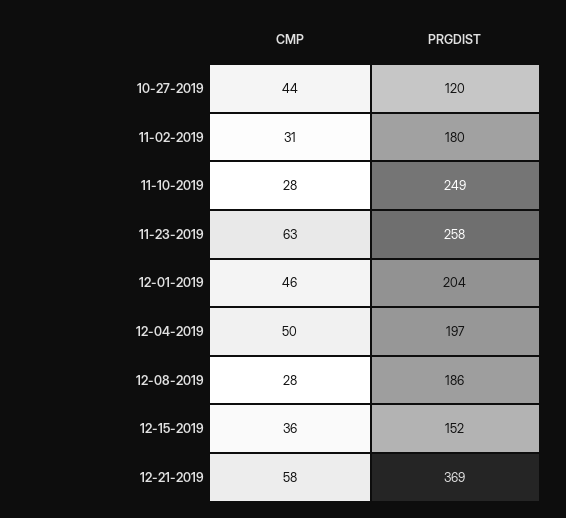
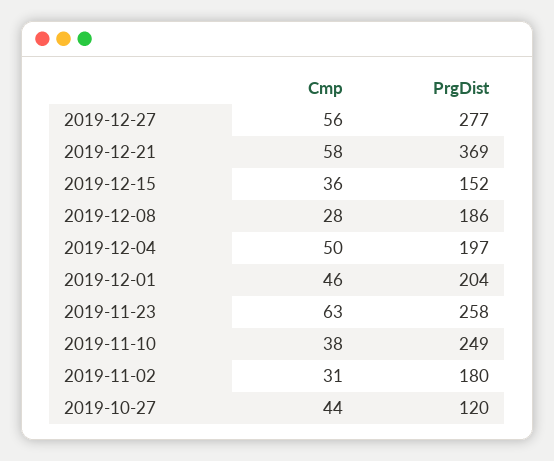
CMP, 11-10-2019: 28 -> 38
CMP, 2019-12-27: none -> 56
PRGDIST, 2019-12-27: none -> 277

